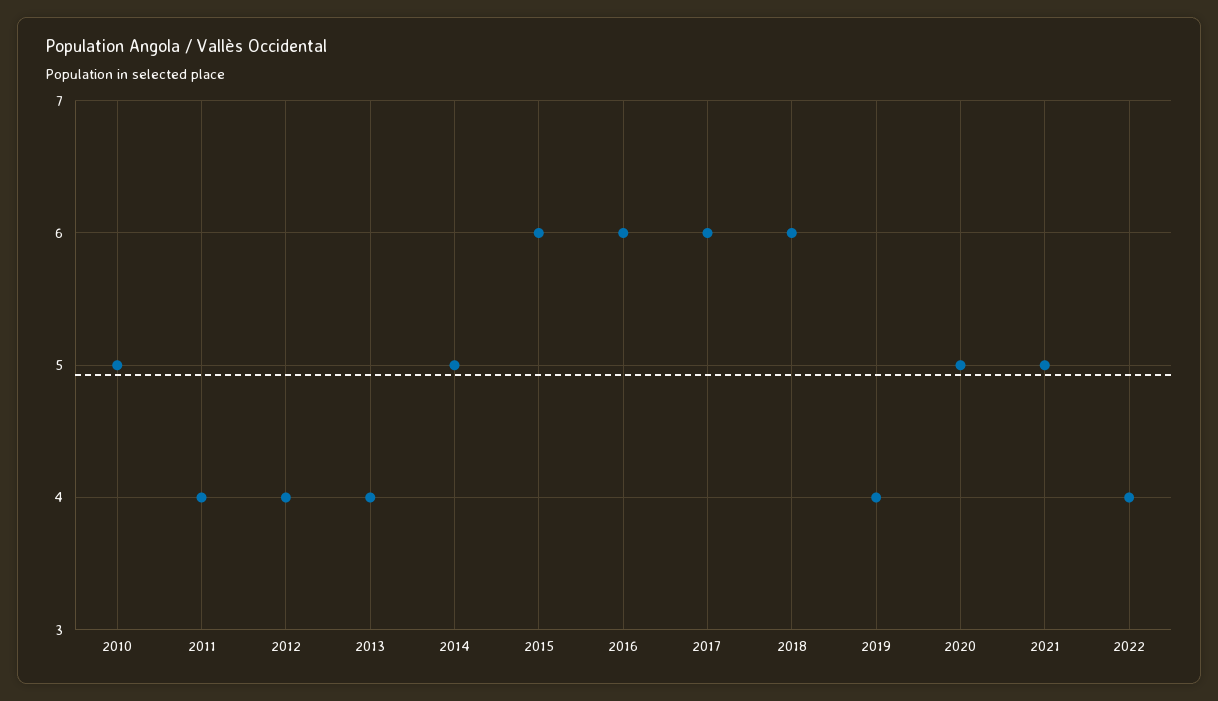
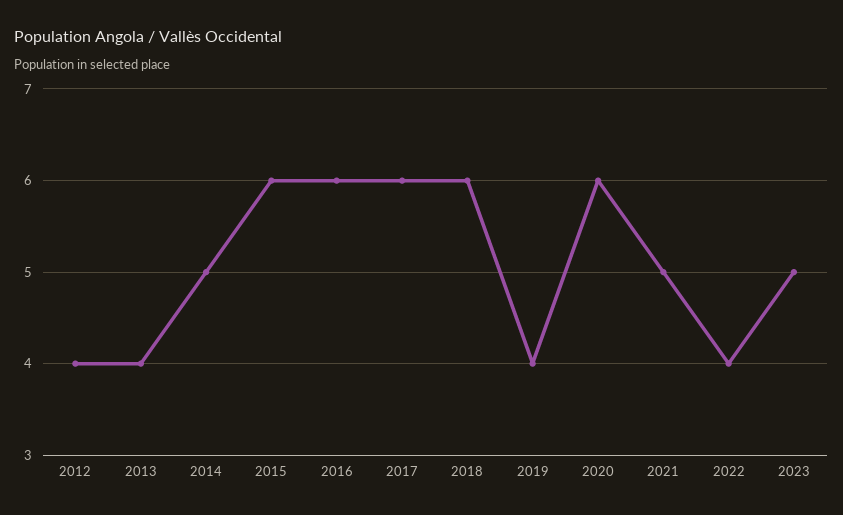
2010: 5 -> none
2011: 4 -> none
2020: 5 -> 6
2023: none -> 5

